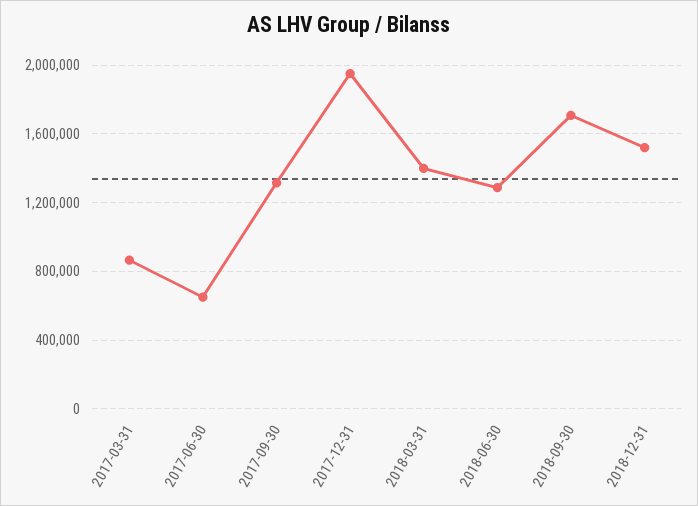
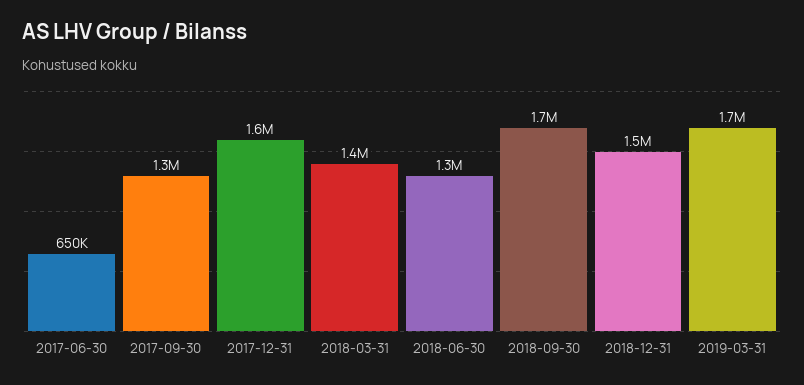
2017-03-31: 850000 -> none
2017-12-31: 1950000 -> 1600000
2019-03-31: none -> 1700000

